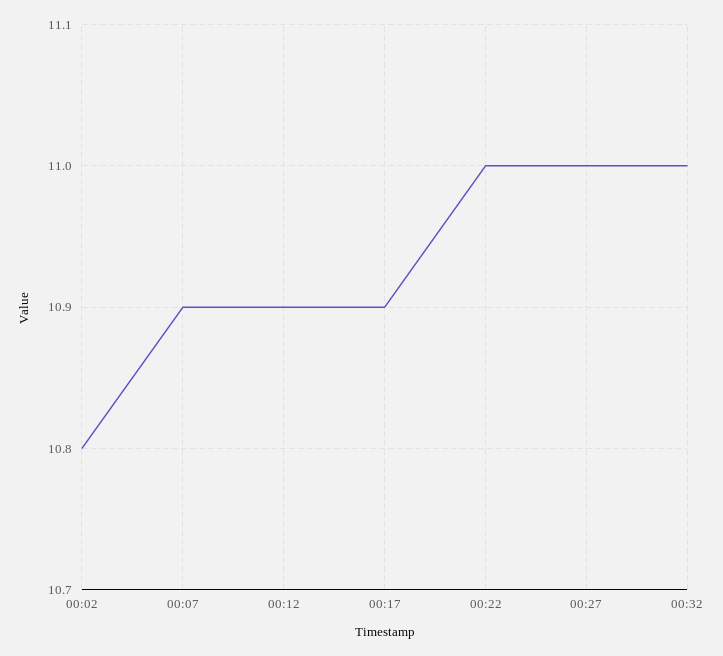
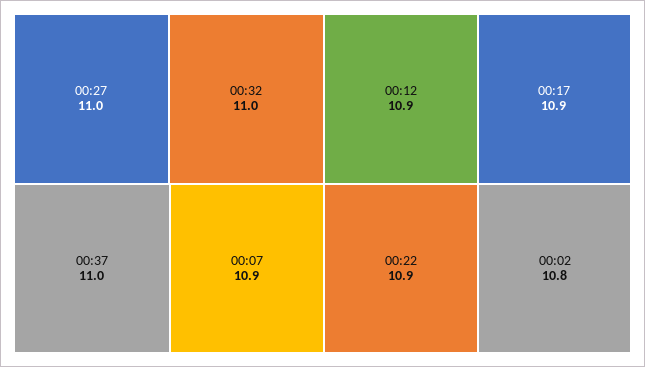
00:22: 11 -> 10.9
00:37: none -> 11

